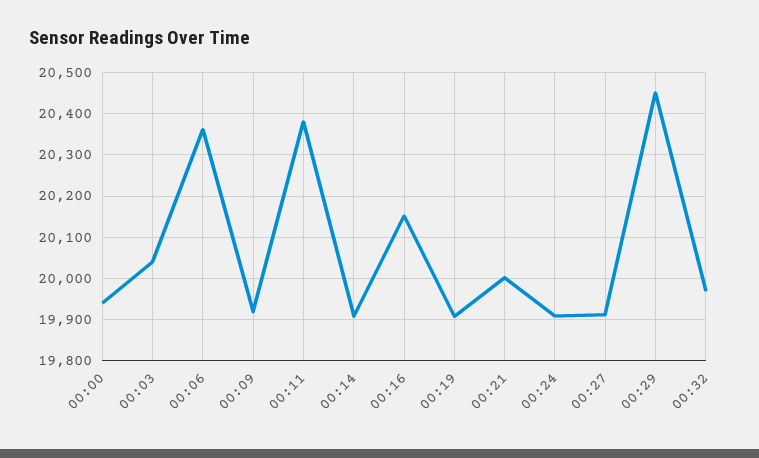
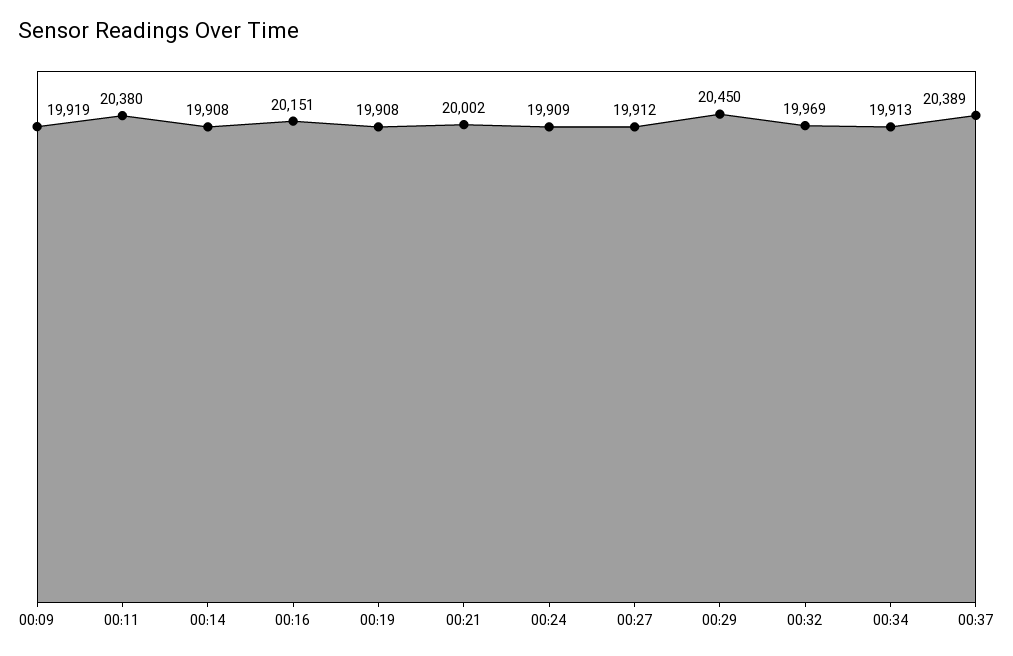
00:00: 19940 -> none
00:03: 20040 -> none
00:06: 20360 -> none
00:34: none -> 19913
00:37: none -> 20389

